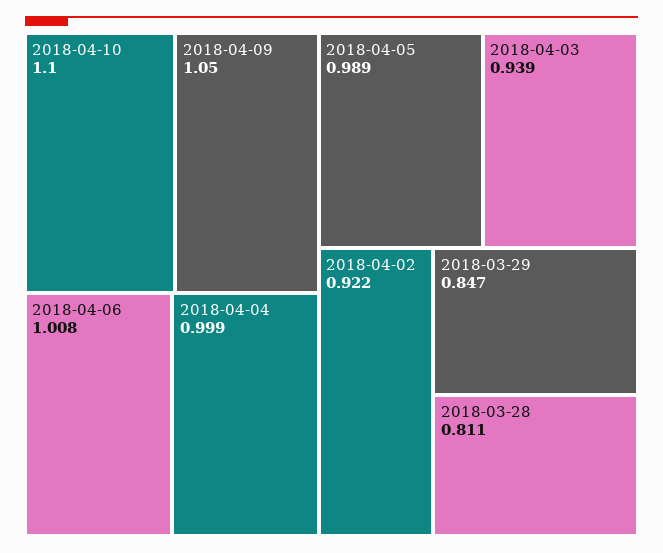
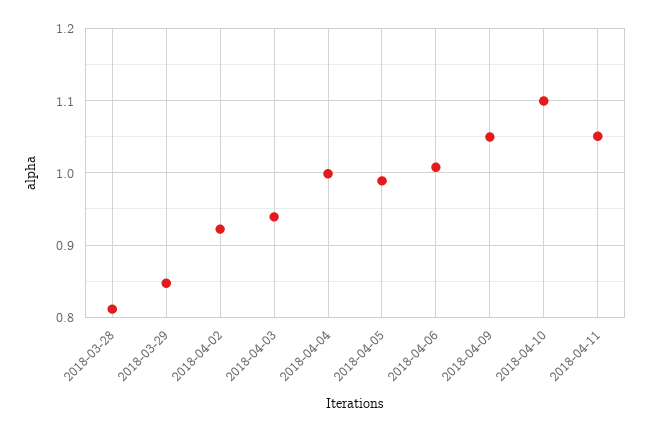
2018-04-11: none -> 1.05

